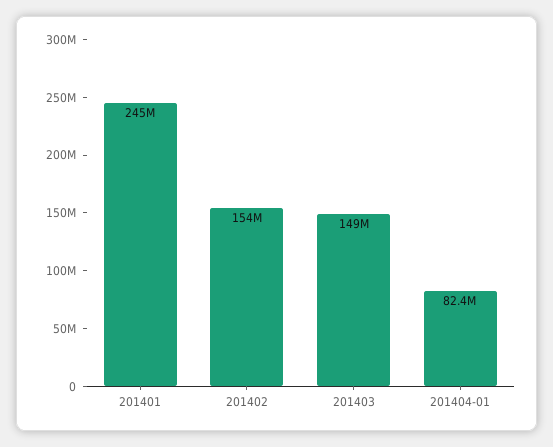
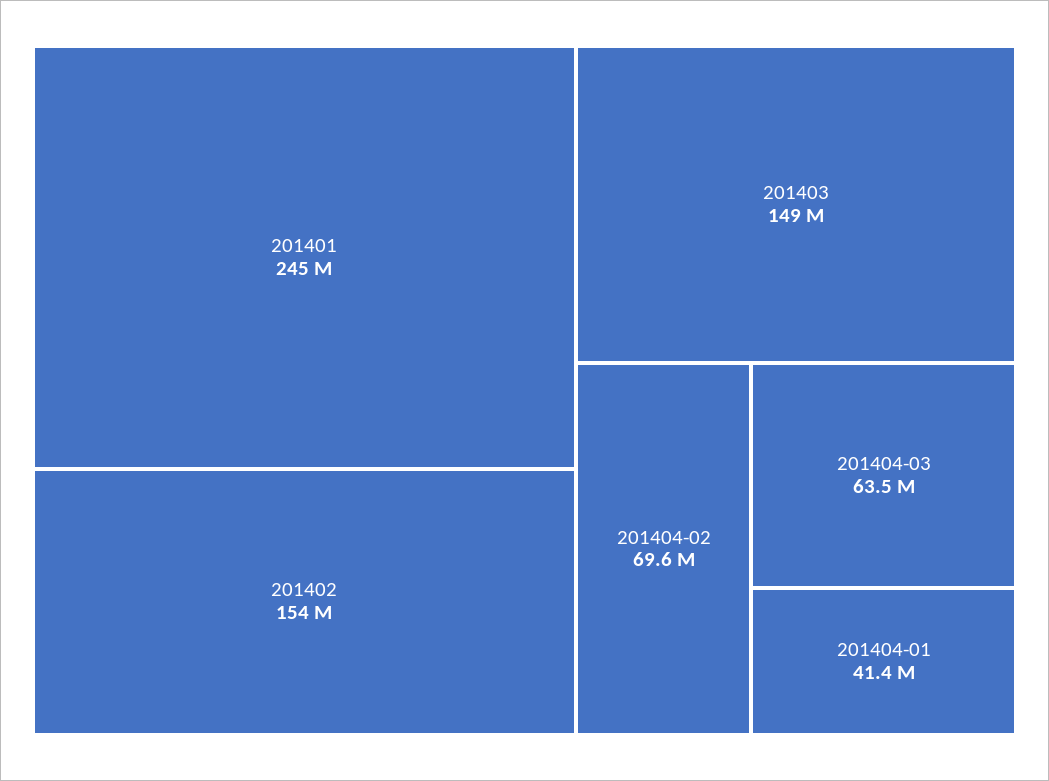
201404-01: 82400000 -> 41400000
201404-02: none -> 69600000
201404-03: none -> 63500000

